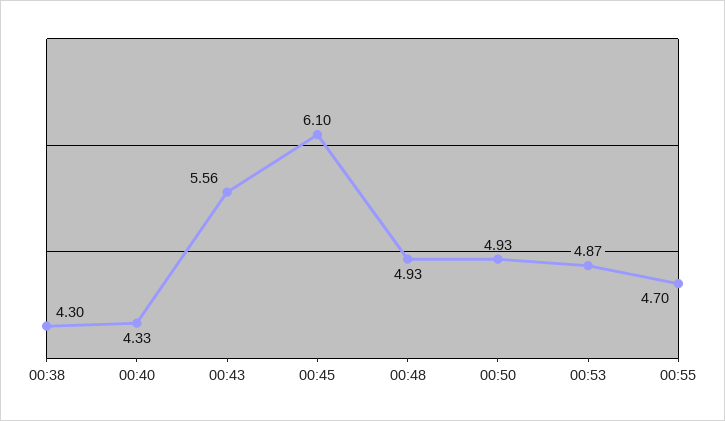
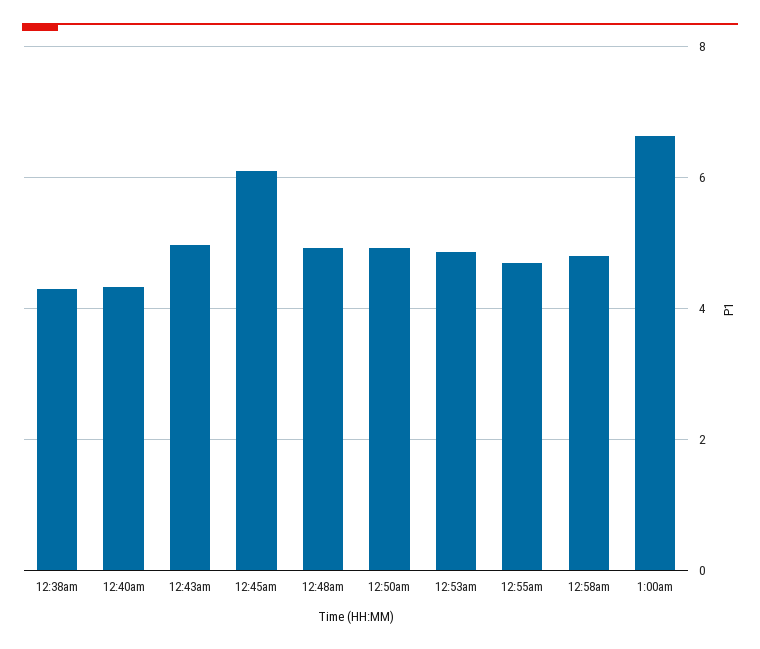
00:43: 5.56 -> 5
12:58am: none -> 4.8
1:00am: none -> 6.6

